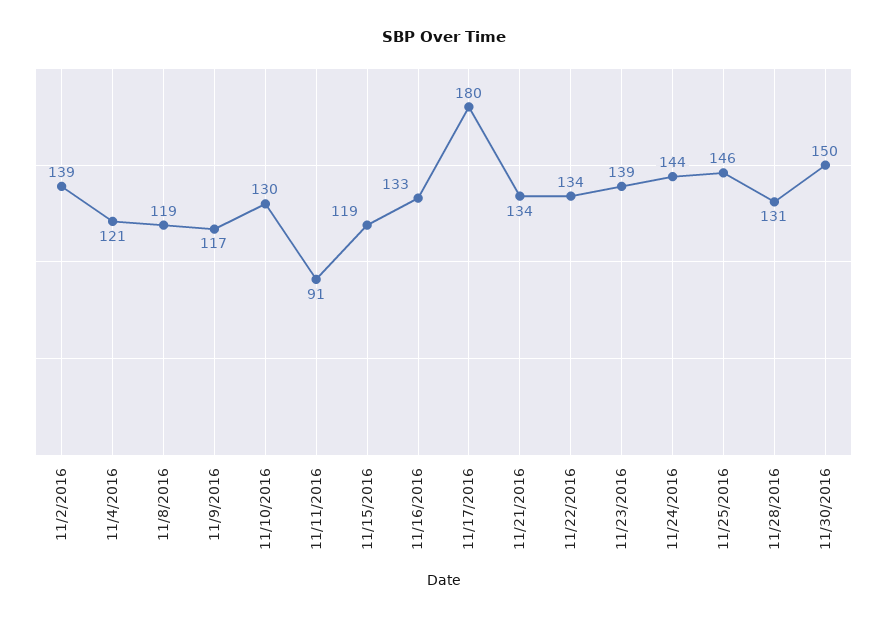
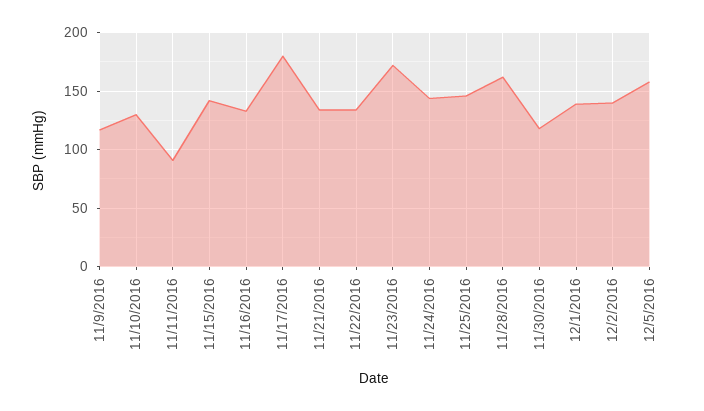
11/2/2016: 139 -> none
11/4/2016: 121 -> none
11/8/2016: 119 -> none
11/15/2016: 119 -> 140
11/23/2016: 139 -> 170
11/28/2016: 131 -> 160
11/30/2016: 150 -> 120
12/1/2016: none -> 140
12/2/2016: none -> 140
12/5/2016: none -> 160

